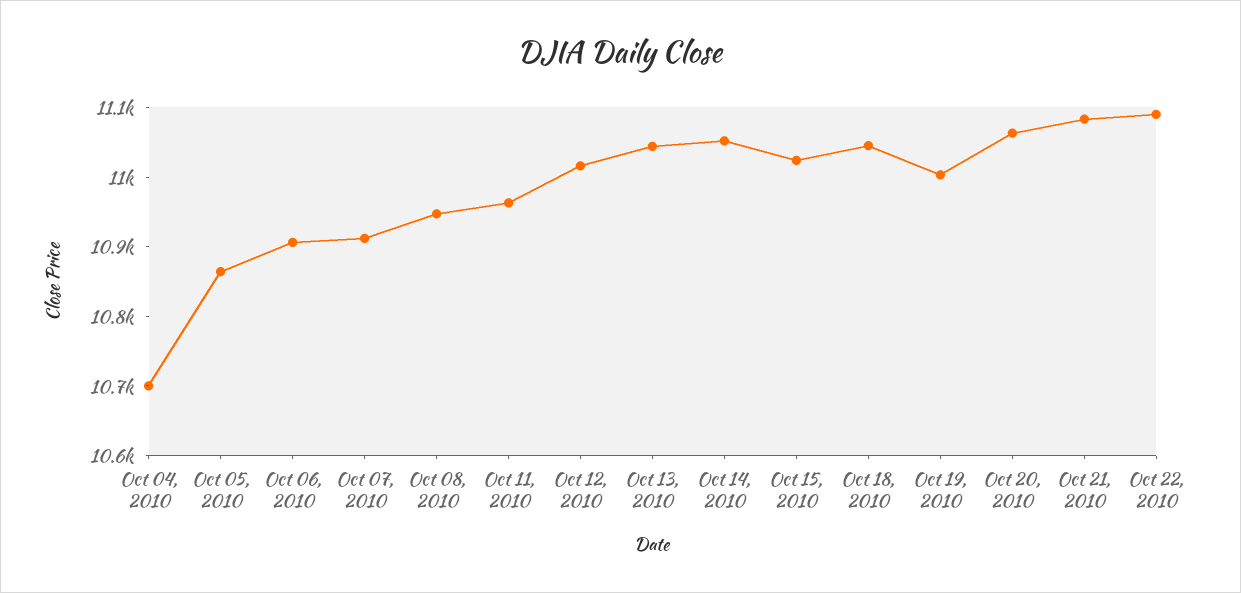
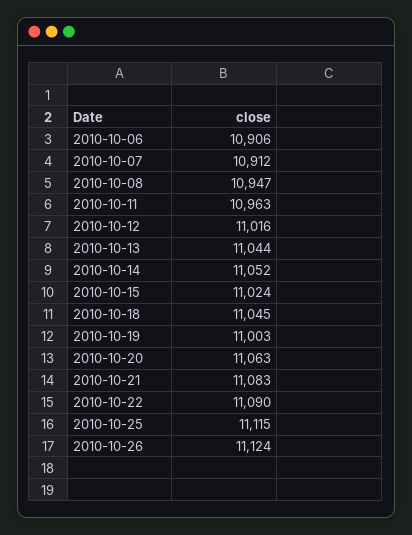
Oct 04, 2010: 10700 -> none
Oct 05, 2010: 10860 -> none
2010-10-25: none -> 11115
2010-10-26: none -> 11124

